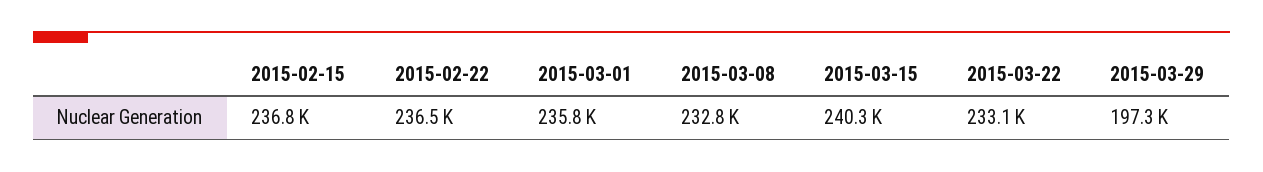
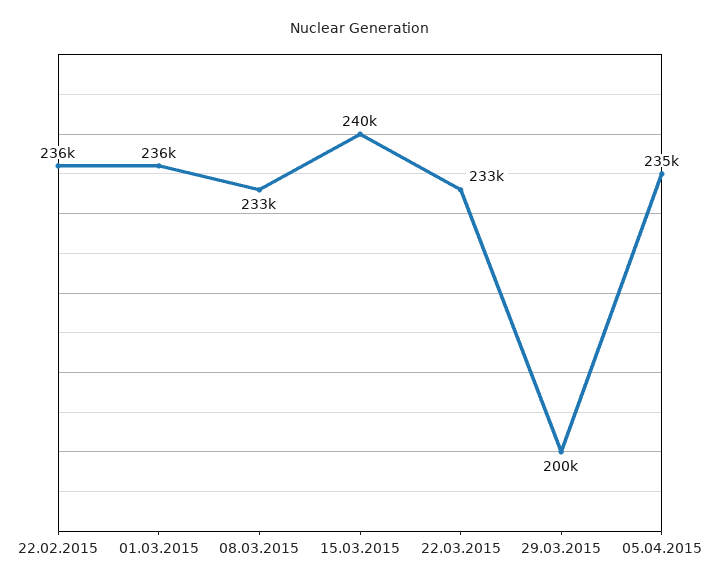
2015-02-15: 236800 -> none
2015-03-29: 197300 -> 200000
05.04.2015: none -> 235000

